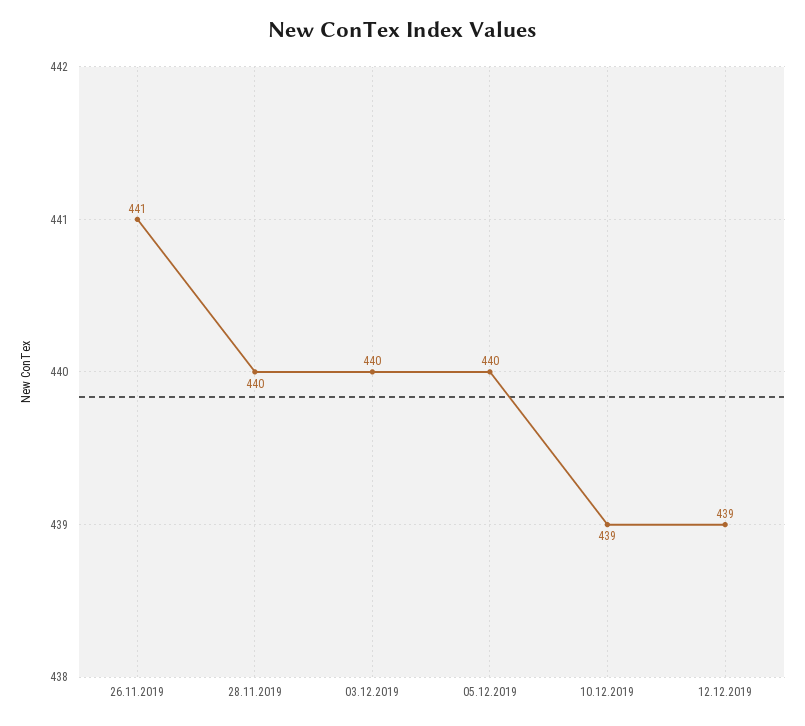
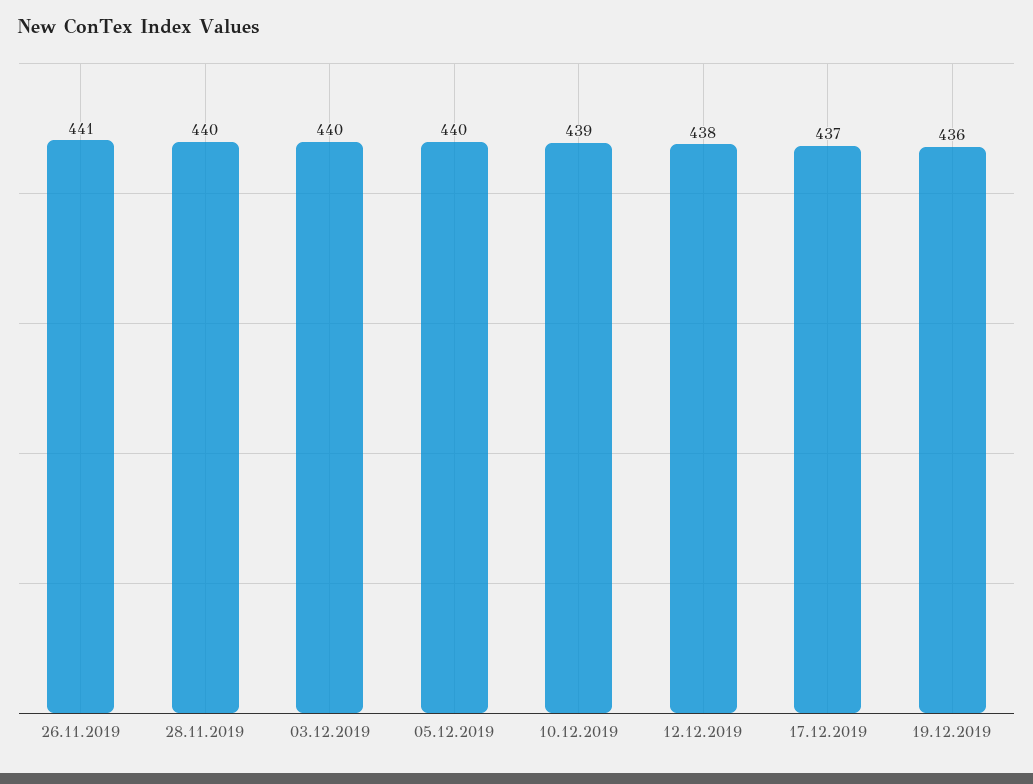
12.12.2019: 439 -> 438
17.12.2019: none -> 437
19.12.2019: none -> 436

